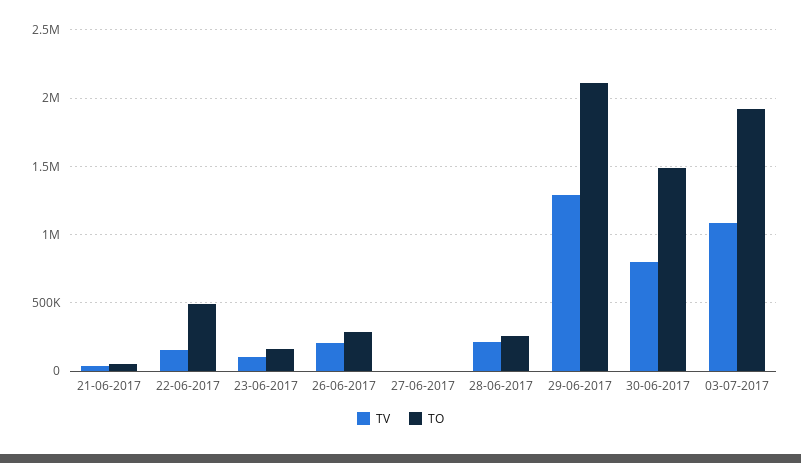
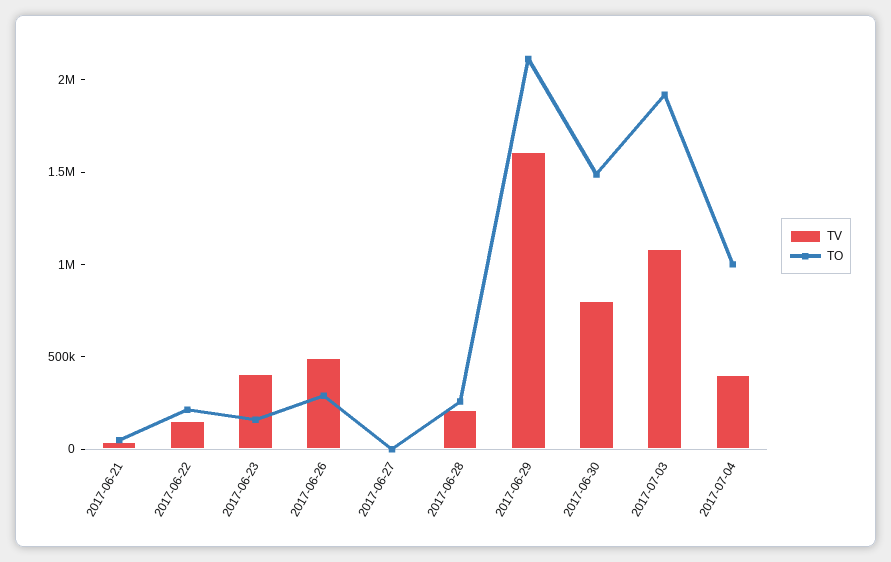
TO, 22-06-2017: 500000 -> 200000
TV, 23-06-2017: 100000 -> 400000
TV, 26-06-2017: 200000 -> 500000
TV, 29-06-2017: 1300000 -> 1600000
TV, 2017-07-04: none -> 400000
TO, 2017-07-04: none -> 1000000

